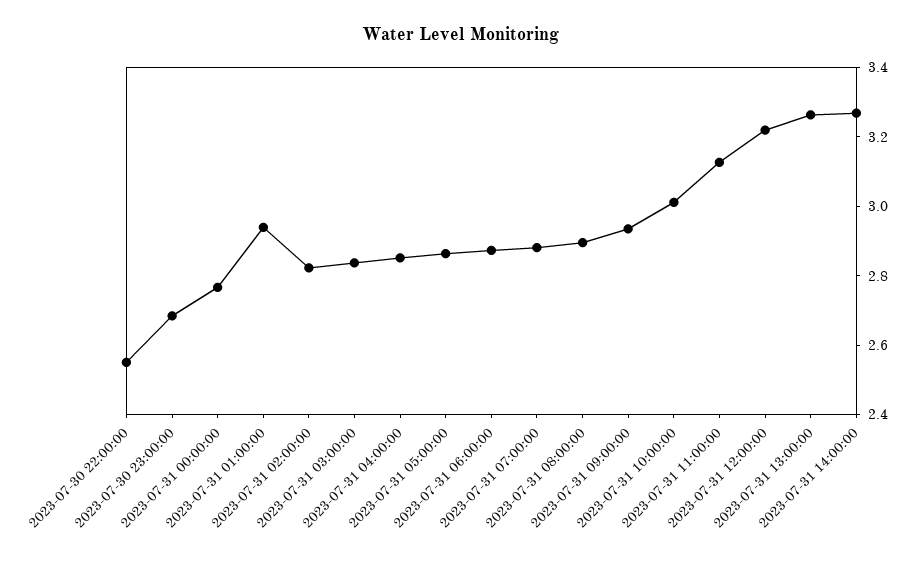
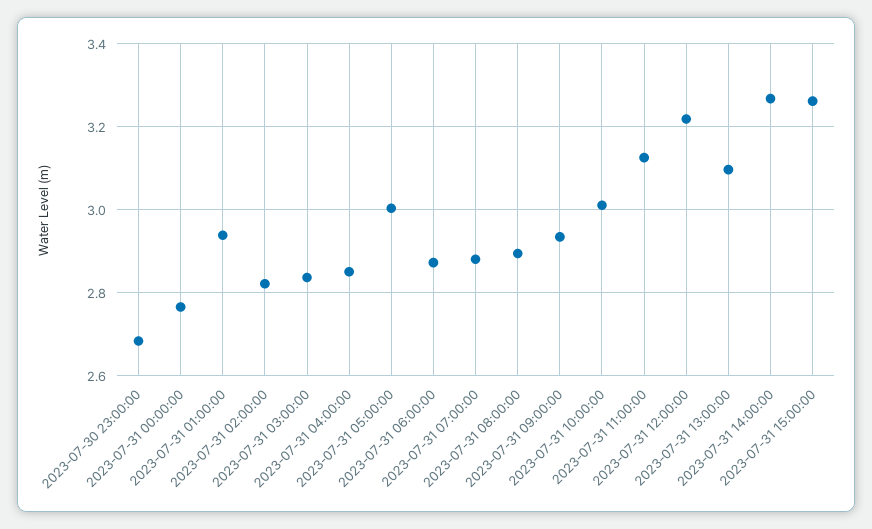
2023-07-30 22:00:00: 2.55 -> none
2023-07-31 05:00:00: 2.85 -> 3
2023-07-31 13:00:00: 3.25 -> 3.1
2023-07-31 15:00:00: none -> 3.26

